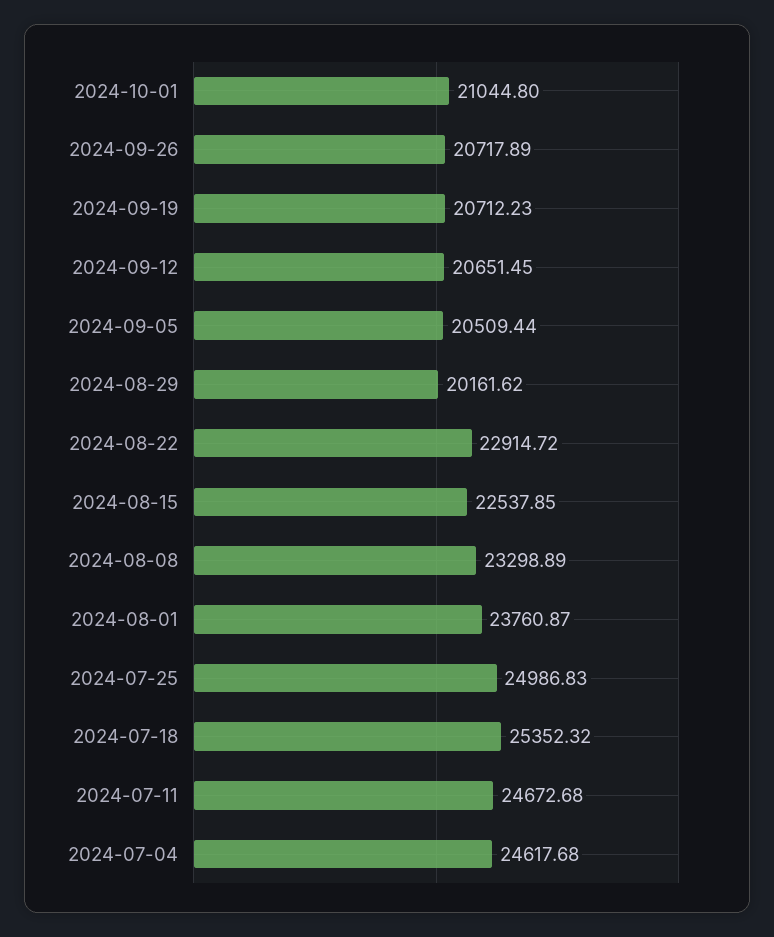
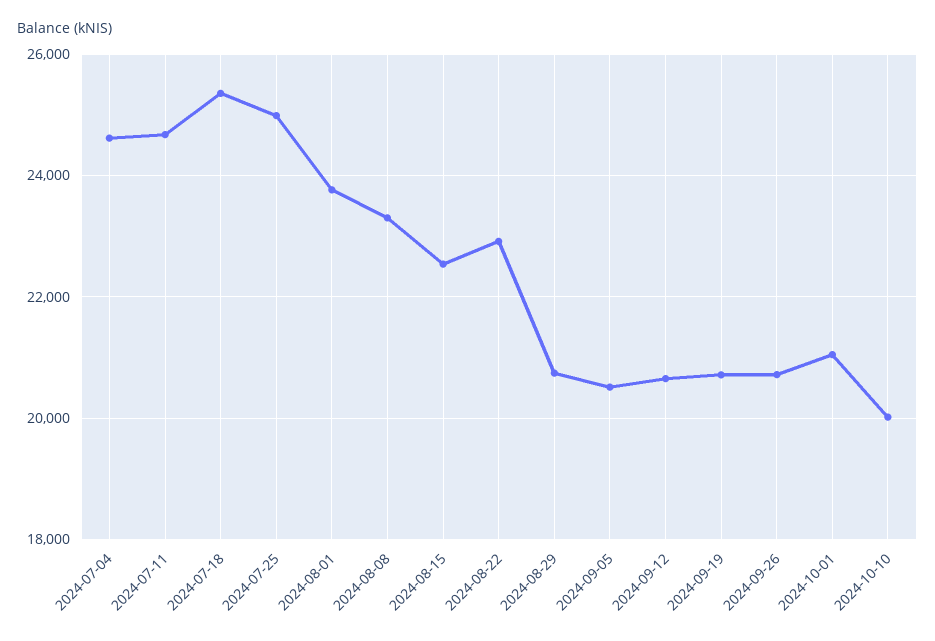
2024-08-29: 20161.62 -> 20800
2024-10-10: none -> 20000

